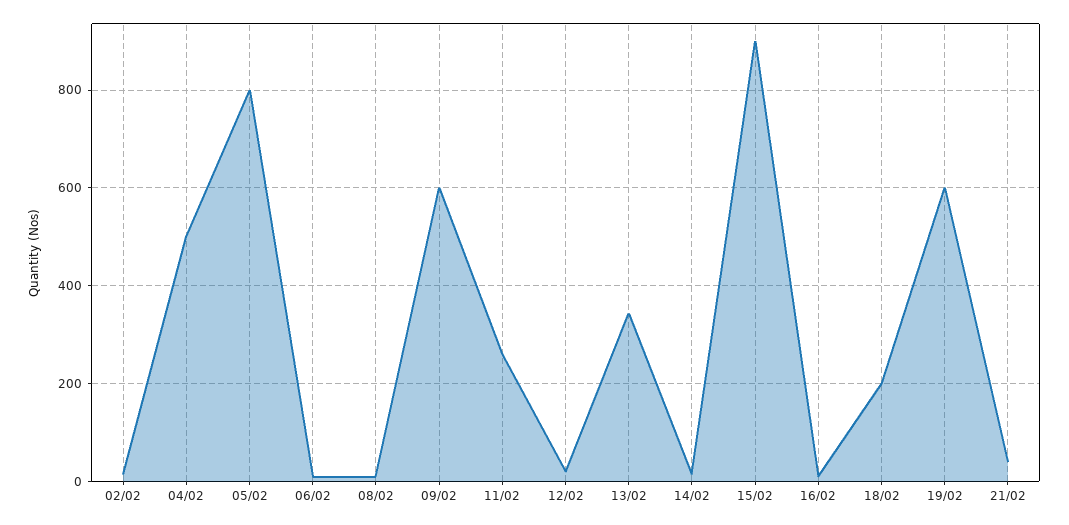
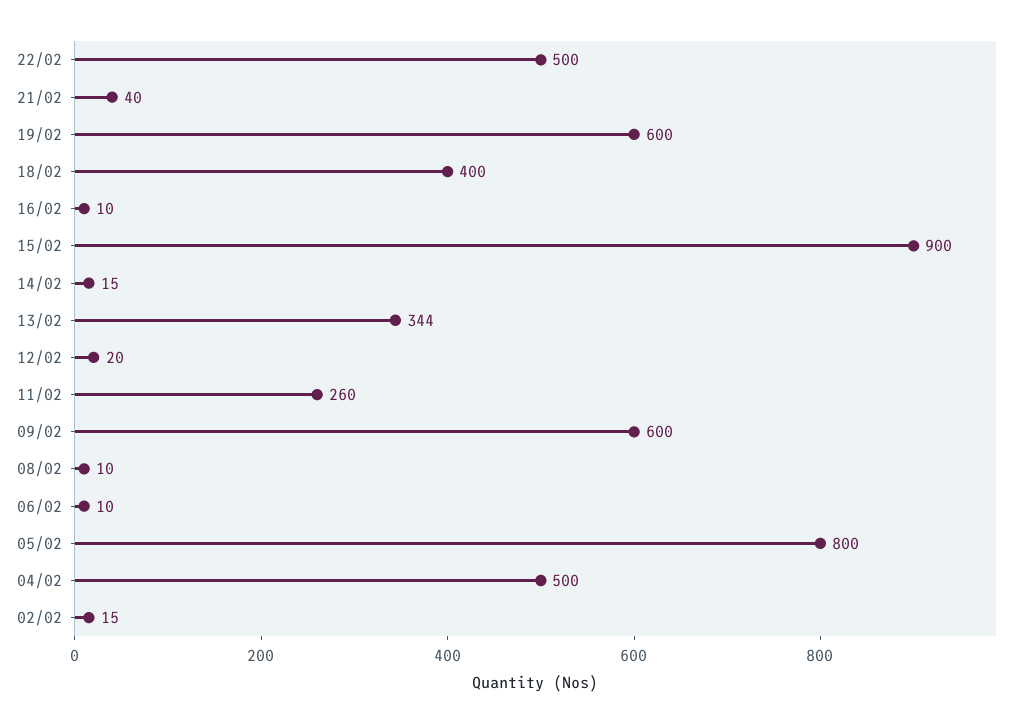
18/02: 200 -> 400
22/02: none -> 500

